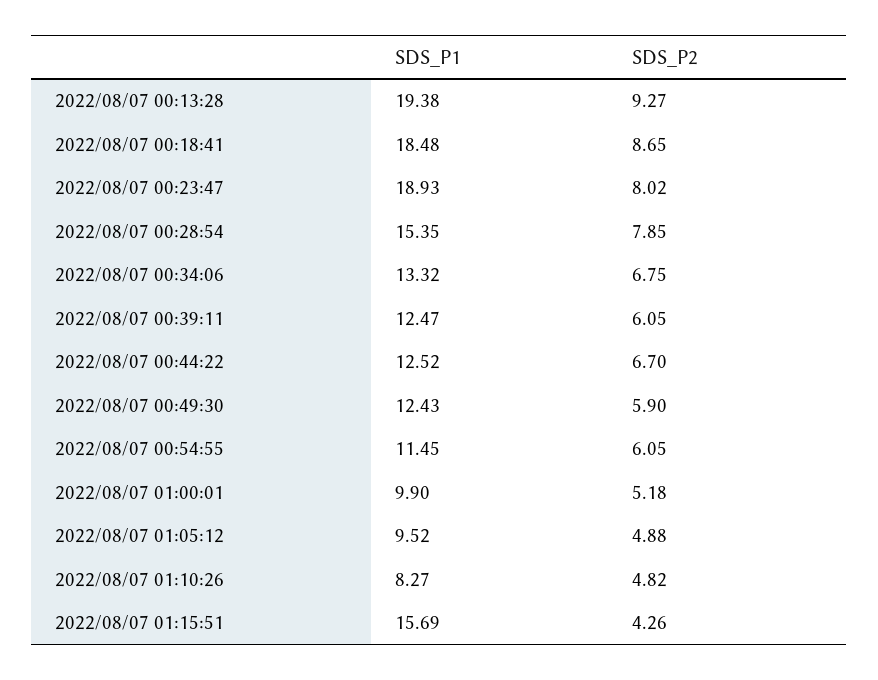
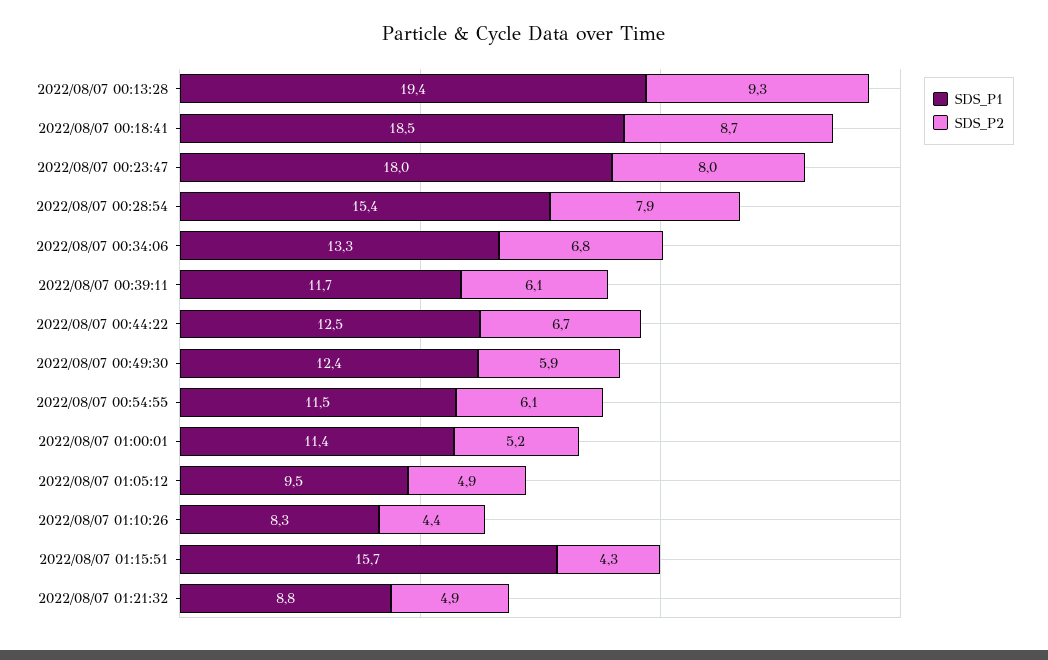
SDS_P1, 2022/08/07 00:23:47: 18.93 -> 18
SDS_P1, 2022/08/07 00:39:11: 12.47 -> 11.7
SDS_P1, 2022/08/07 01:00:01: 9.9 -> 11.4
SDS_P2, 2022/08/07 01:10:26: 4.82 -> 4.4
SDS_P1, 2022/08/07 01:21:32: none -> 8.8
SDS_P2, 2022/08/07 01:21:32: none -> 4.9

